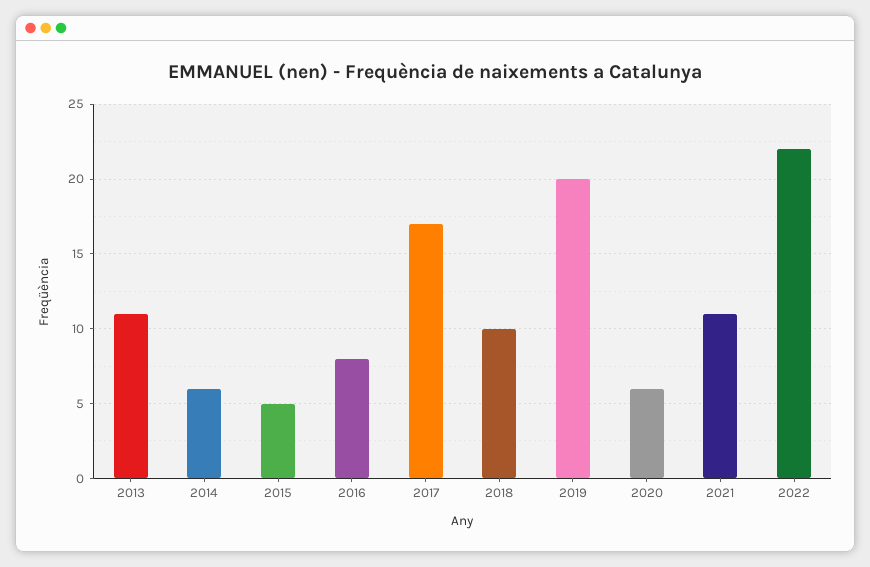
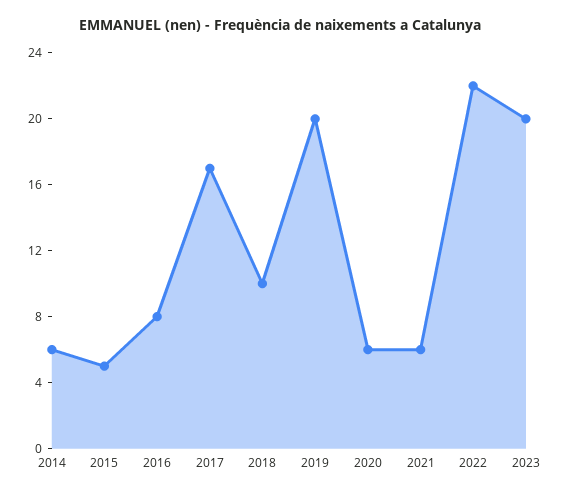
2013: 11 -> none
2021: 11 -> 6
2023: none -> 20

